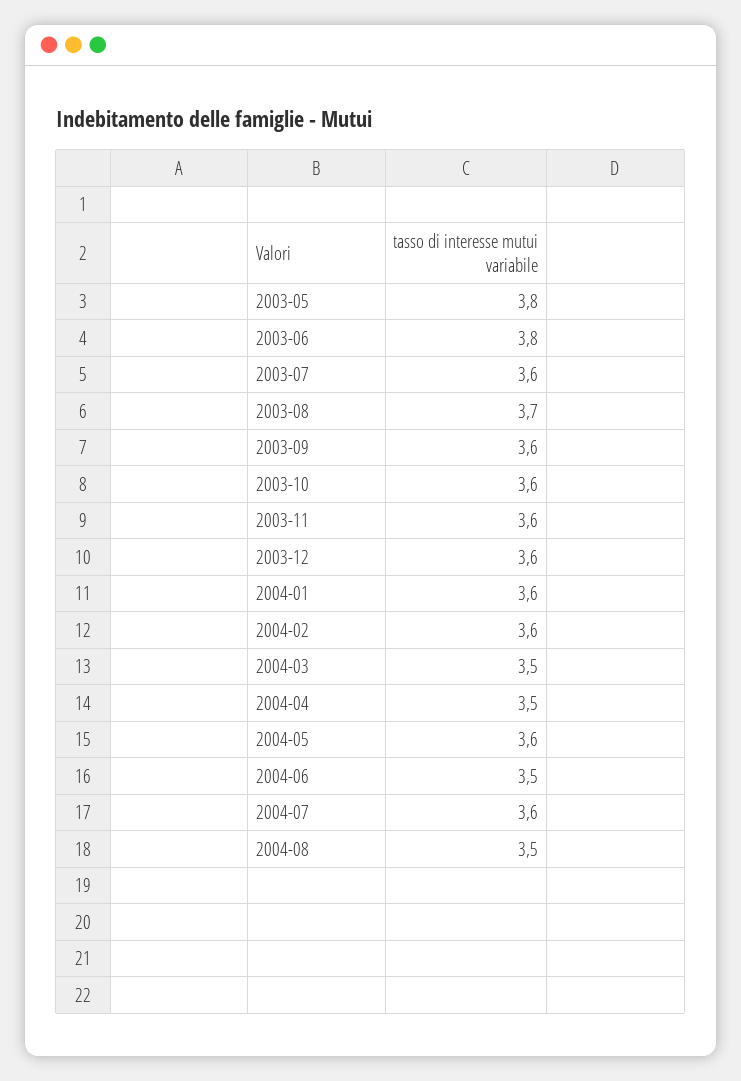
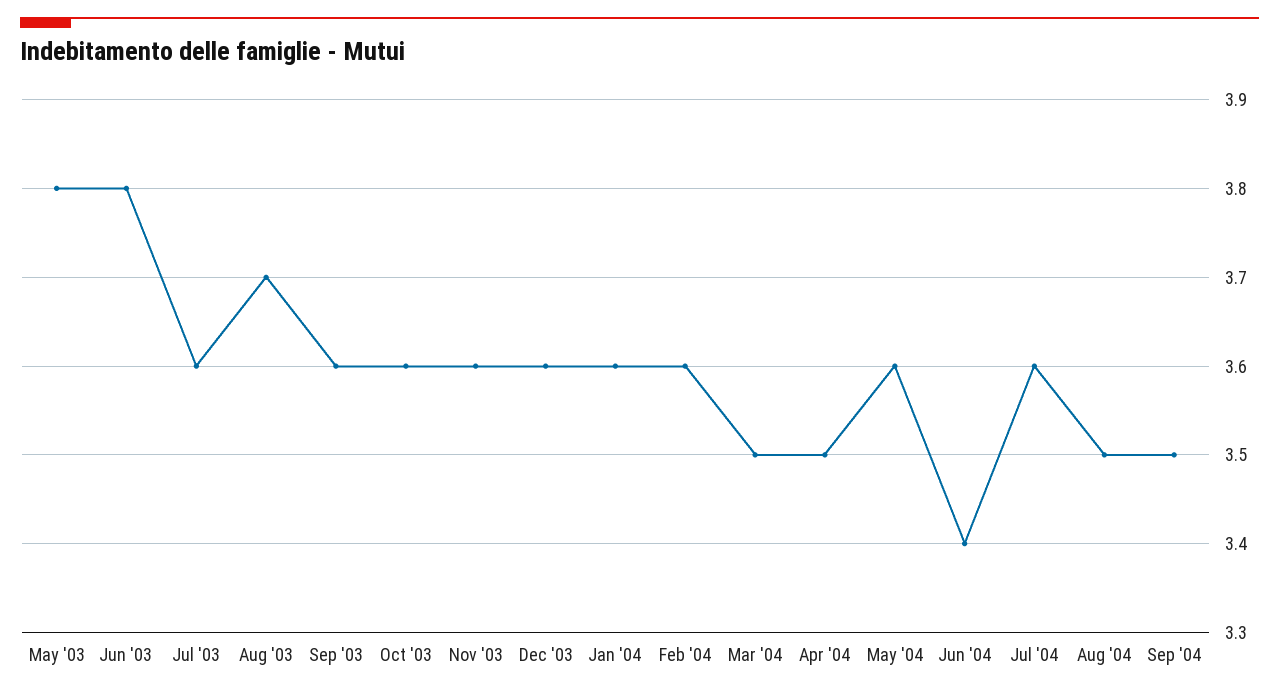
2004-06: 3.5 -> 3.4
Sep '04: none -> 3.5

